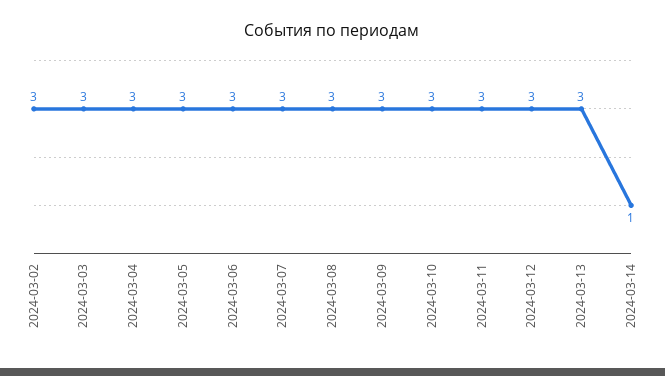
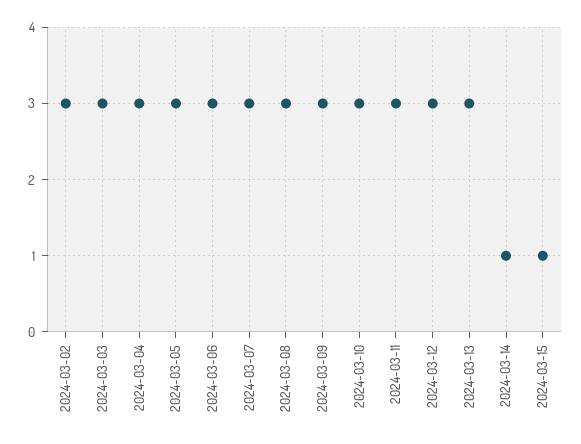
2024-03-15: none -> 1

